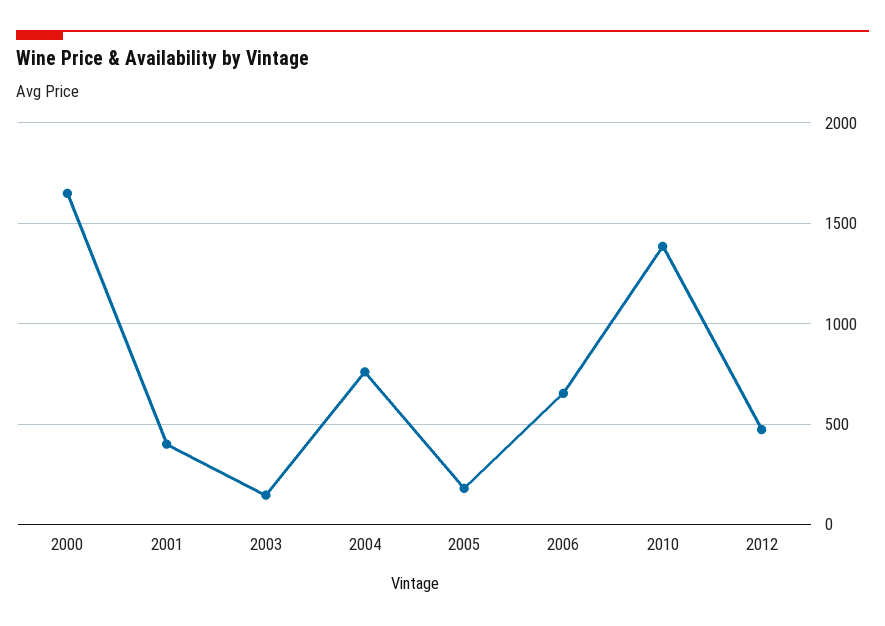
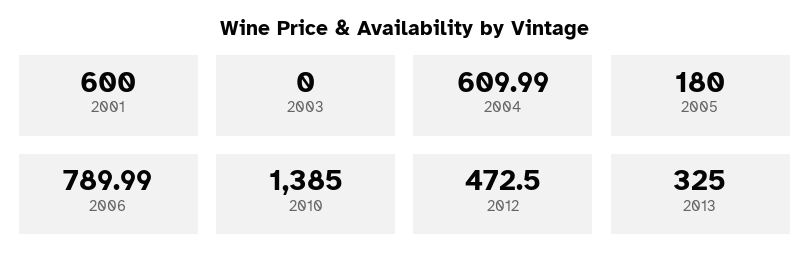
2000: 1650 -> none
2001: 400 -> 600
2003: 150 -> 0
2004: 750 -> 609.99
2006: 650 -> 789.99
2013: none -> 325

